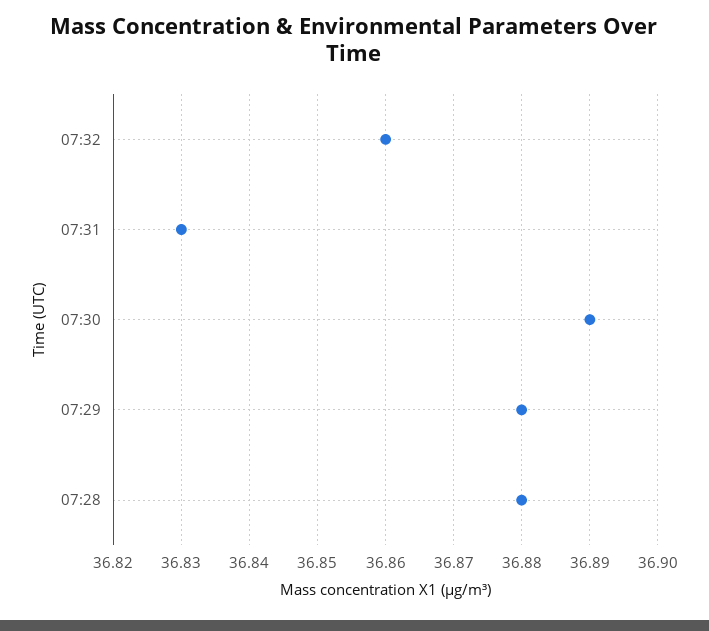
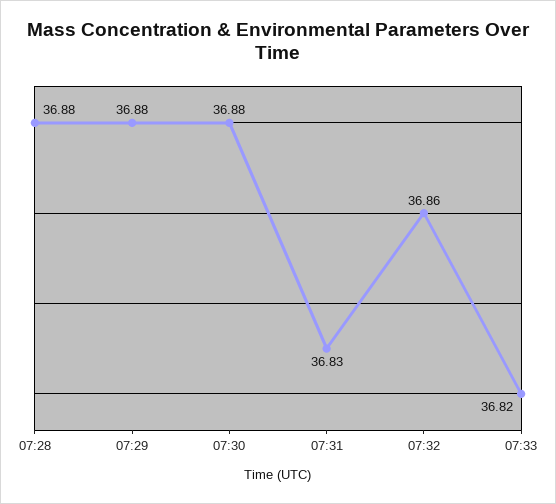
07:30: 36.89 -> 36.88
07:33: none -> 36.82

